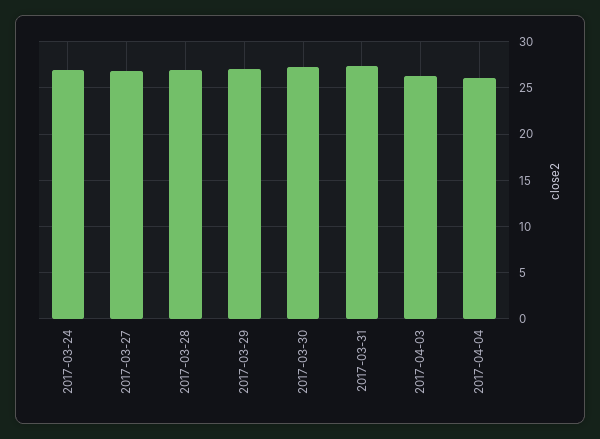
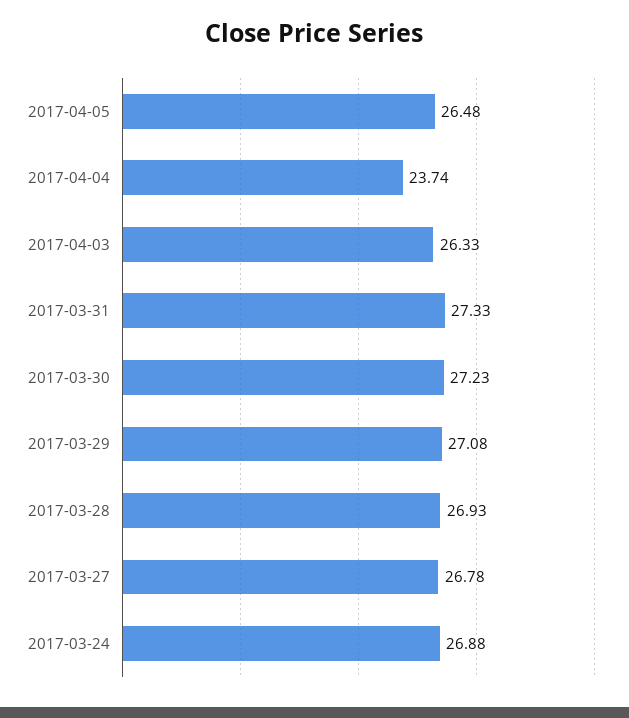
2017-04-04: 26 -> 23.74
2017-04-05: none -> 26.48

